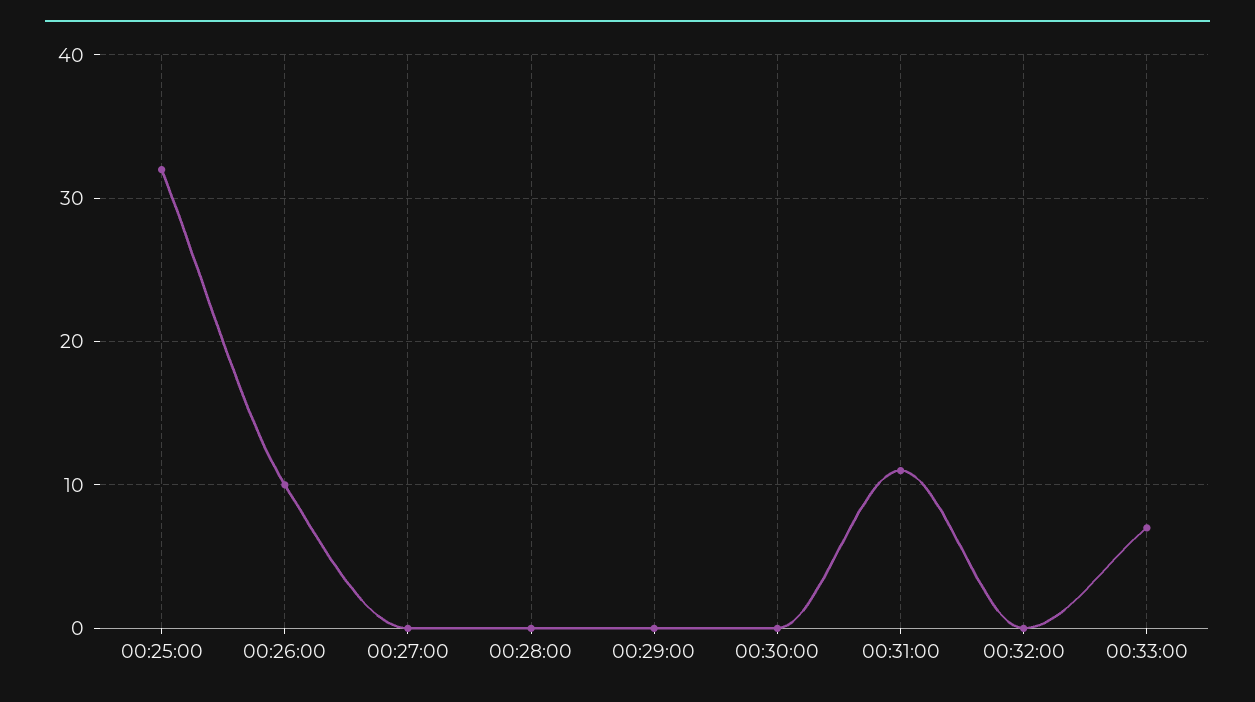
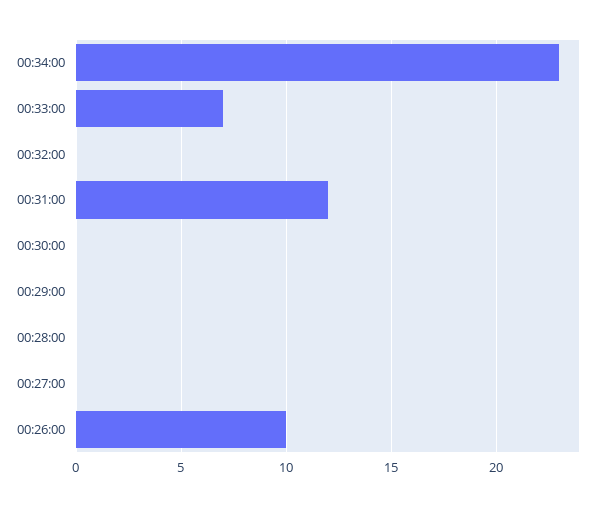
00:25:00: 32 -> none
00:31:00: 11 -> 12
00:34:00: none -> 23

